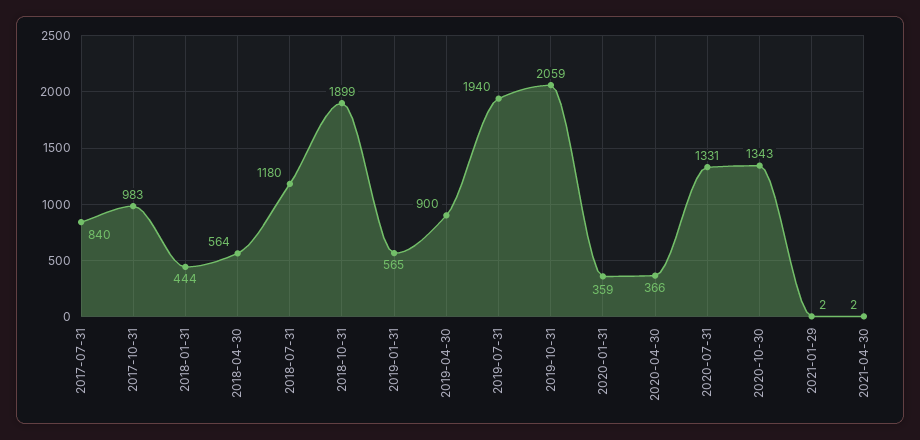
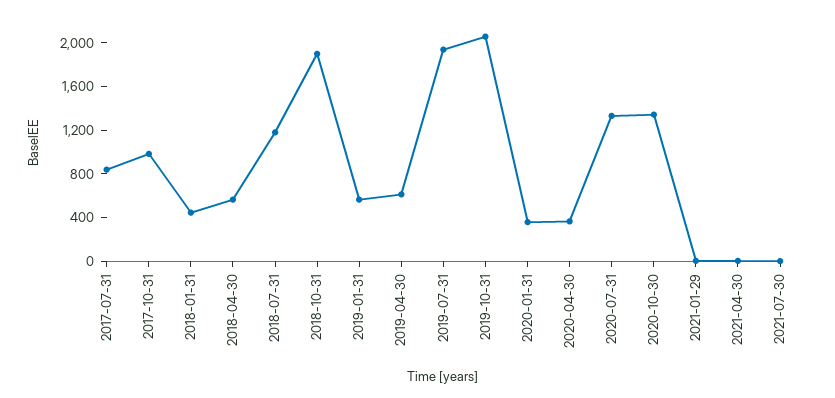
2019-04-30: 900 -> 600
2021-07-30: none -> 0

